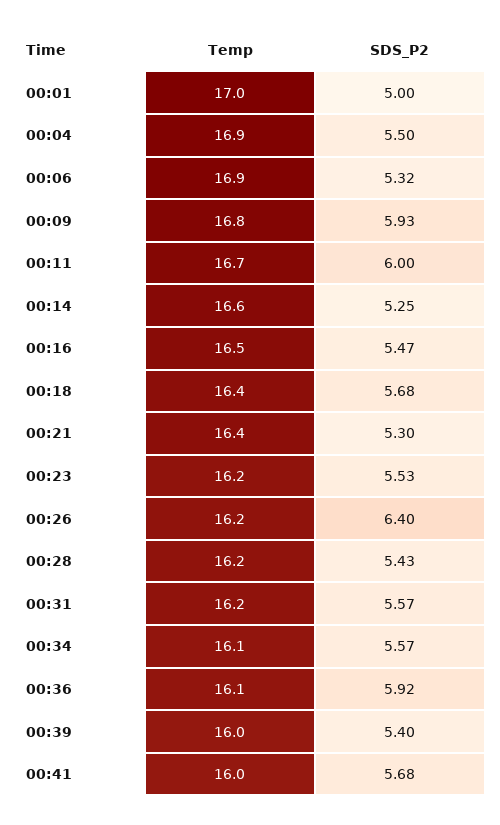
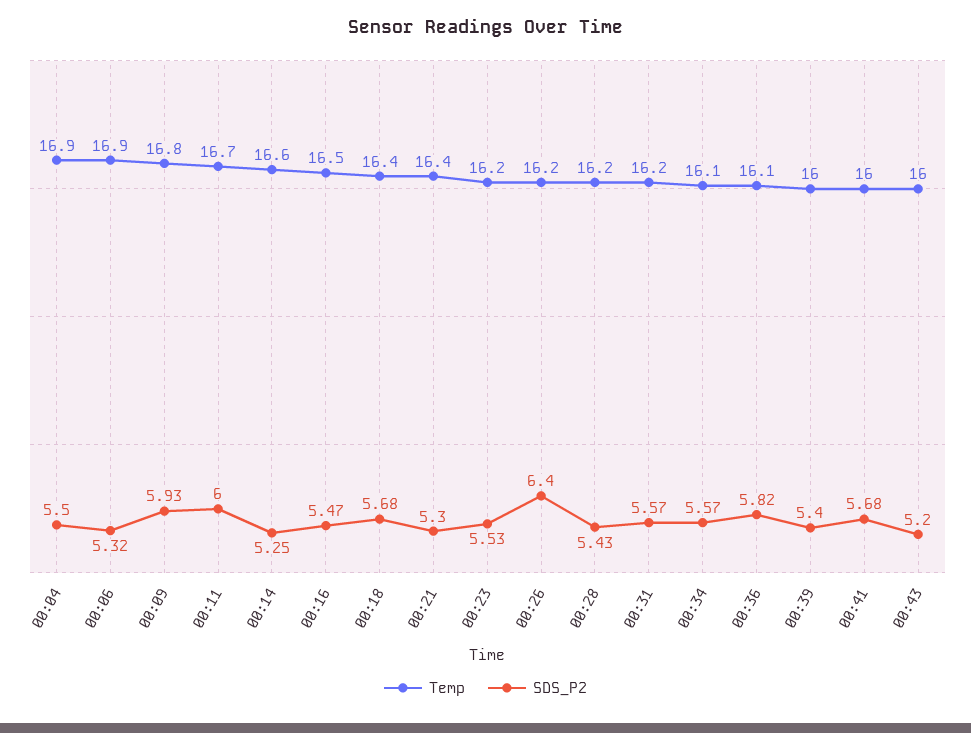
Temp, 00:01: 17 -> none
SDS_P2, 00:01: 5 -> none
SDS_P2, 00:36: 5.92 -> 5.82
Temp, 00:43: none -> 16
SDS_P2, 00:43: none -> 5.2

